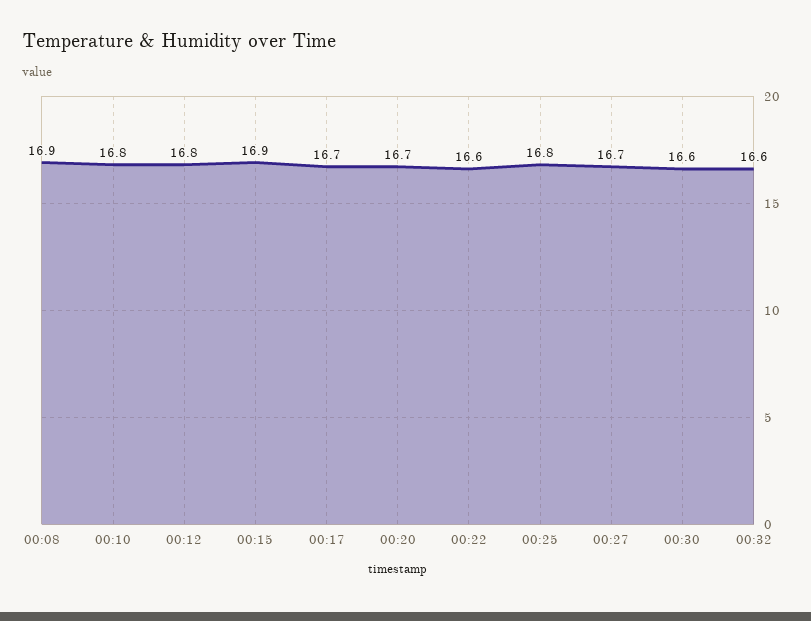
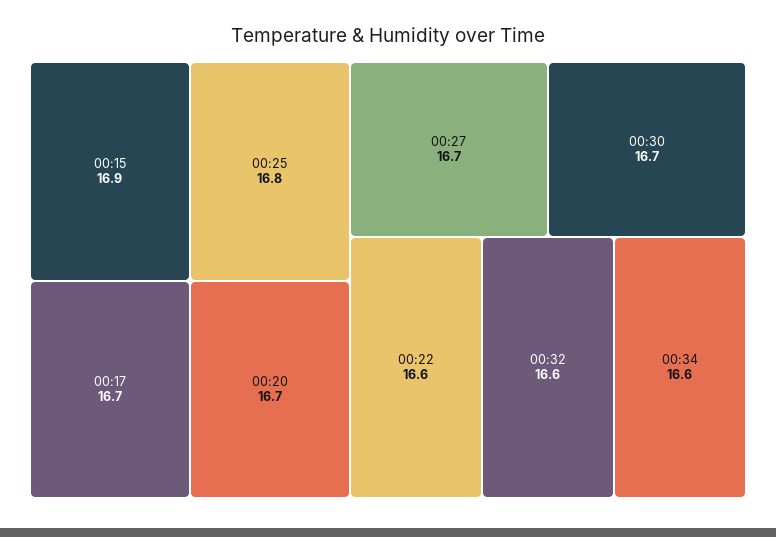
00:08: 16.9 -> none
00:10: 16.8 -> none
00:12: 16.8 -> none
00:30: 16.6 -> 16.7
00:34: none -> 16.6

